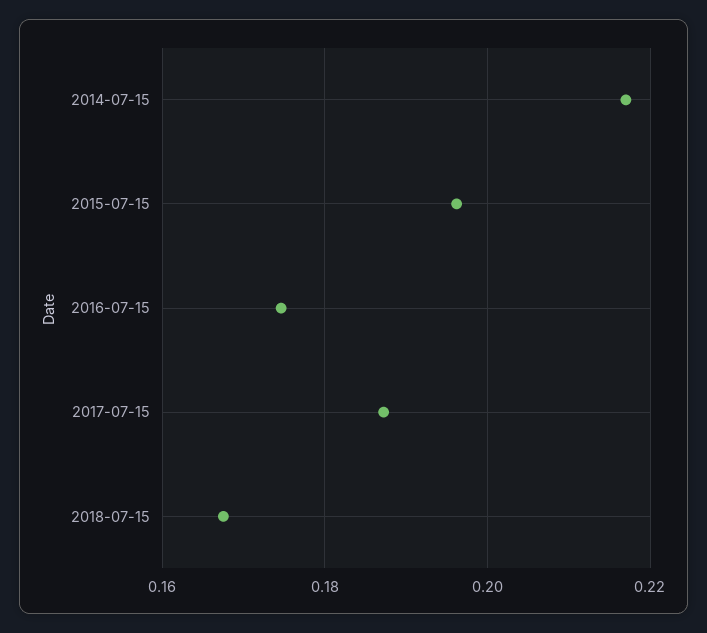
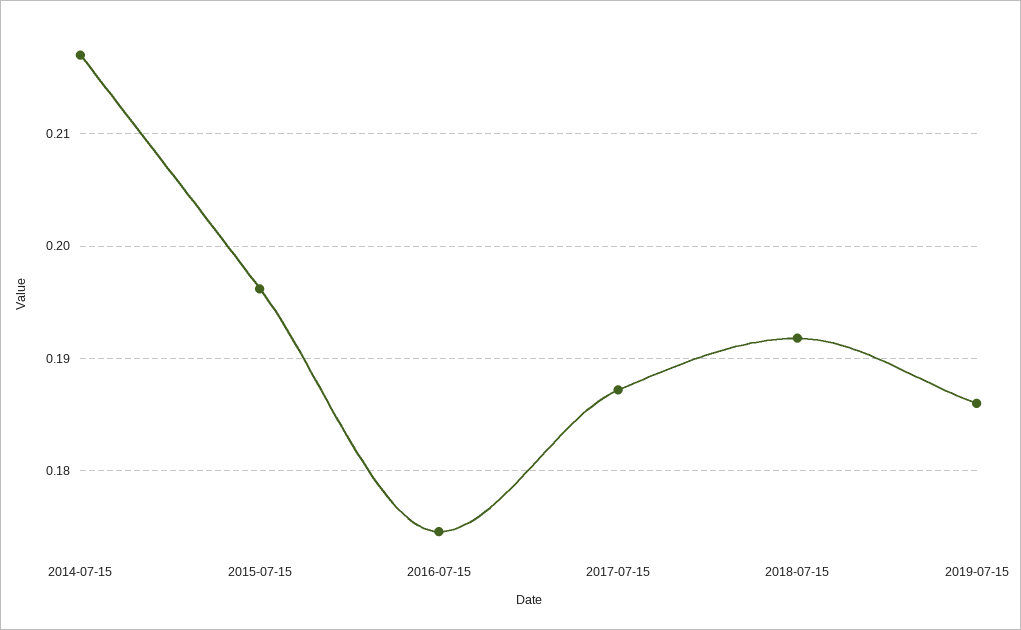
2018-07-15: 0.168 -> 0.192
2019-07-15: none -> 0.186

